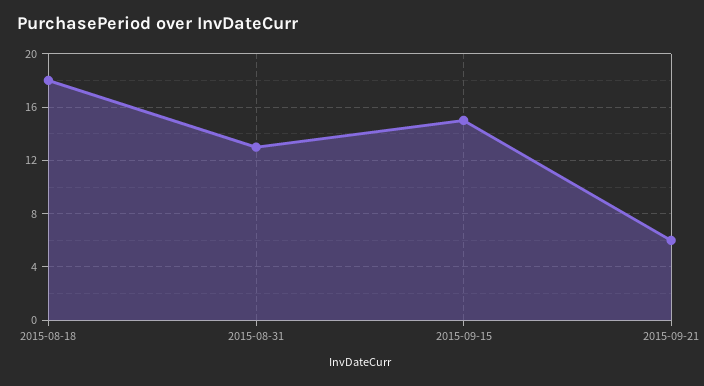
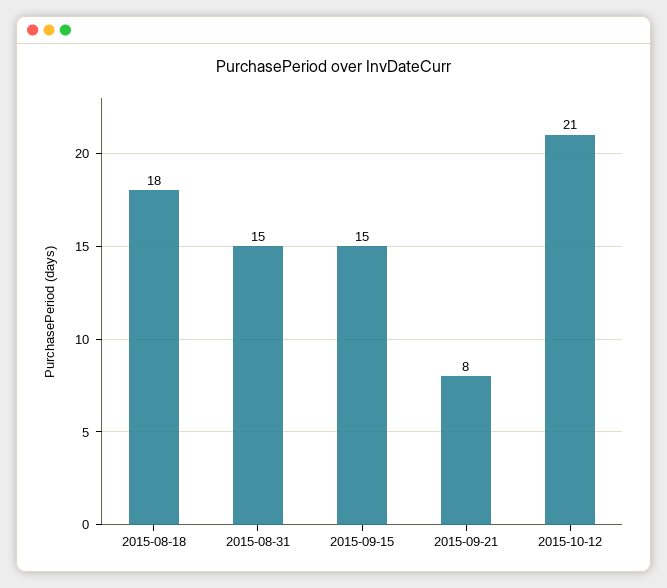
2015-08-31: 13 -> 15
2015-09-21: 6 -> 8
2015-10-12: none -> 21

